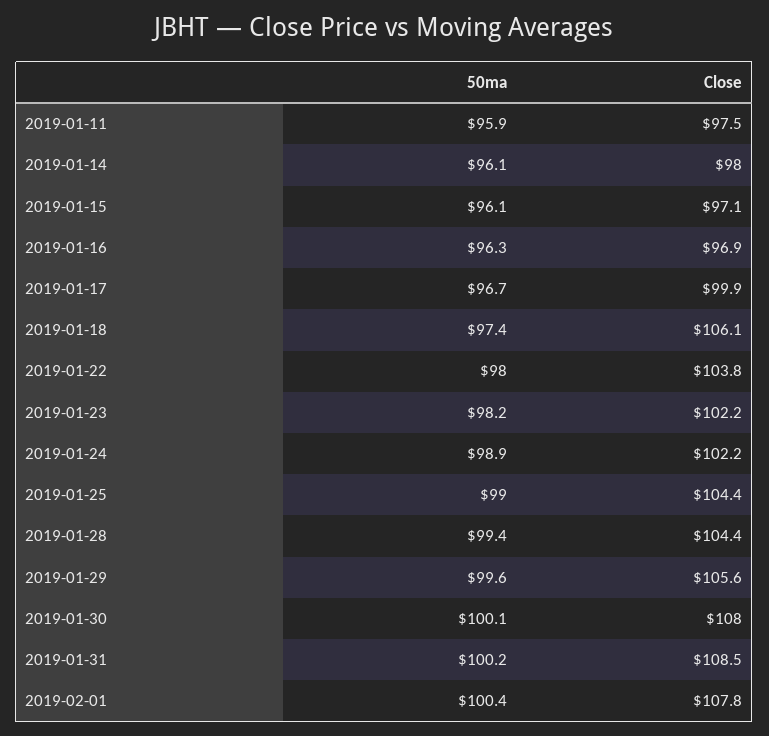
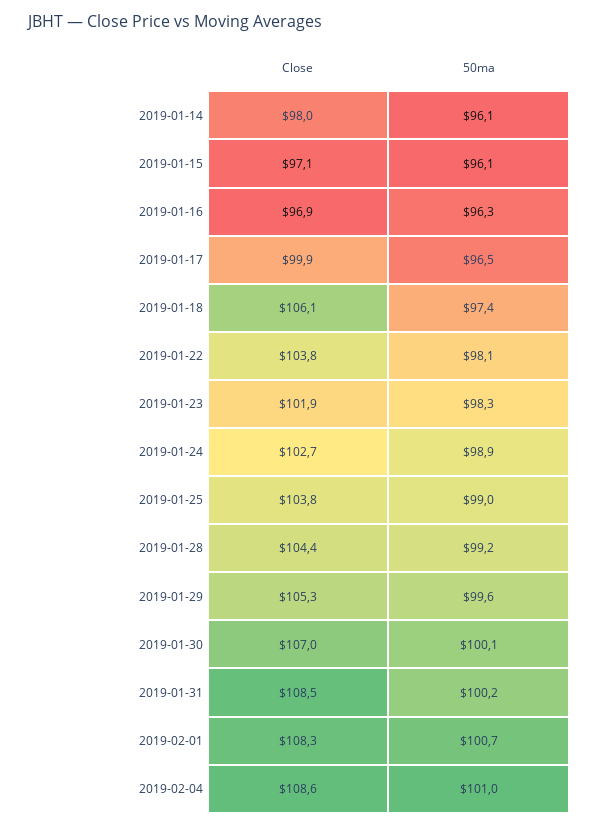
50ma, 2019-01-11: 95.9 -> none
Close, 2019-01-11: 97.5 -> none
50ma, 2019-01-17: 96.7 -> 96.5
50ma, 2019-01-22: 98 -> 98.1
50ma, 2019-01-23: 98.2 -> 98.3
Close, 2019-01-23: 102.2 -> 101.9
Close, 2019-01-24: 102.2 -> 102.7
Close, 2019-01-25: 104.4 -> 103.8
50ma, 2019-01-28: 99.4 -> 99.2
Close, 2019-01-29: 105.6 -> 105.3
Close, 2019-01-30: 108 -> 107
50ma, 2019-02-01: 100.4 -> 100.7
Close, 2019-02-01: 107.8 -> 108.3
Close, 2019-02-04: none -> 108.6
50ma, 2019-02-04: none -> 101

